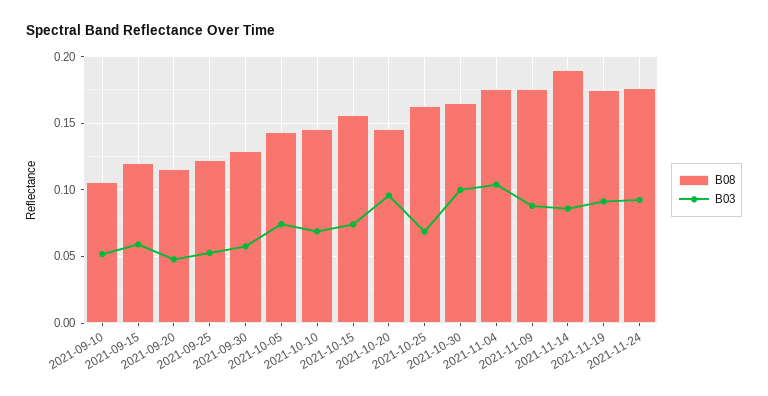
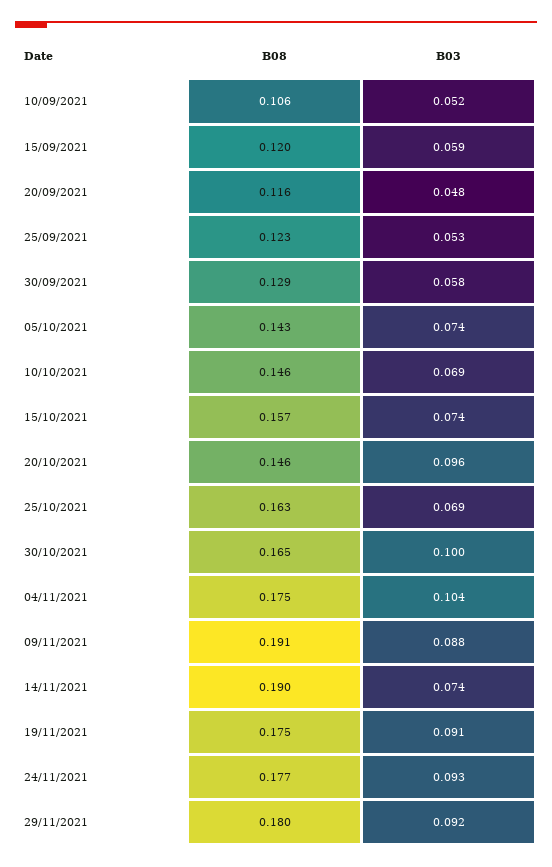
B08, 2021-11-09: 0.175 -> 0.191
B03, 2021-11-14: 0.085 -> 0.074
B08, 29/11/2021: none -> 0.18
B03, 29/11/2021: none -> 0.092

